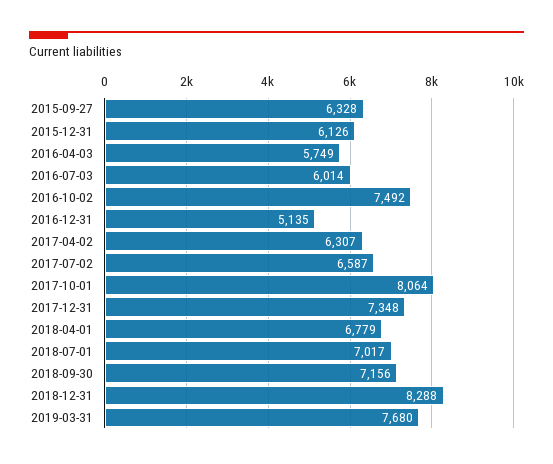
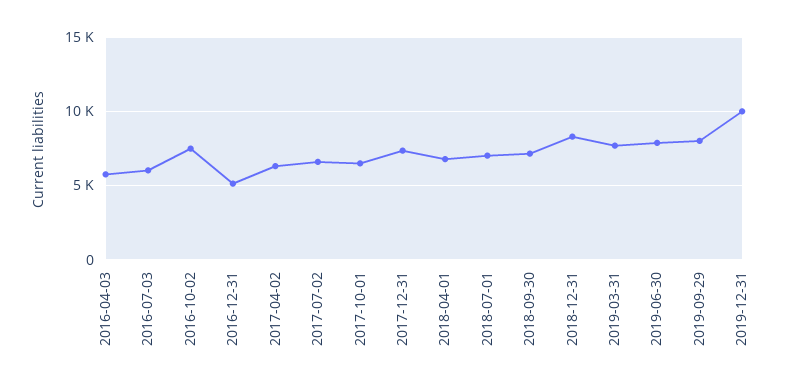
2015-09-27: 6328 -> none
2015-12-31: 6126 -> none
2017-10-01: 8064 -> 6500
2019-06-30: none -> 8000
2019-09-29: none -> 8000
2019-12-31: none -> 10000

